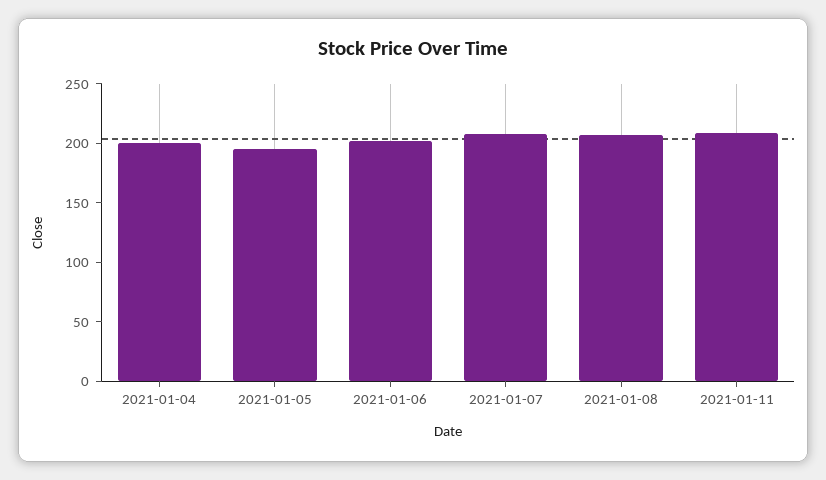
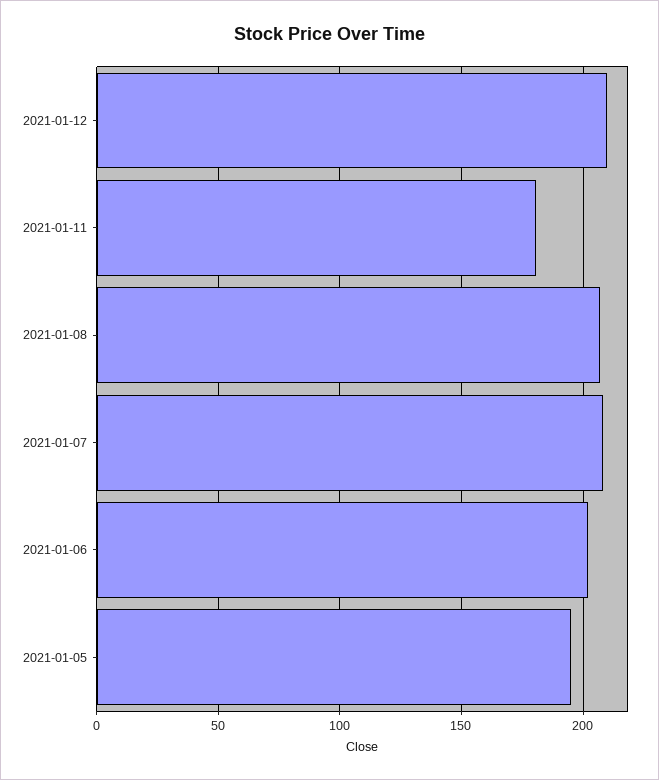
2021-01-04: 200 -> none
2021-01-11: 210 -> 180
2021-01-12: none -> 210

